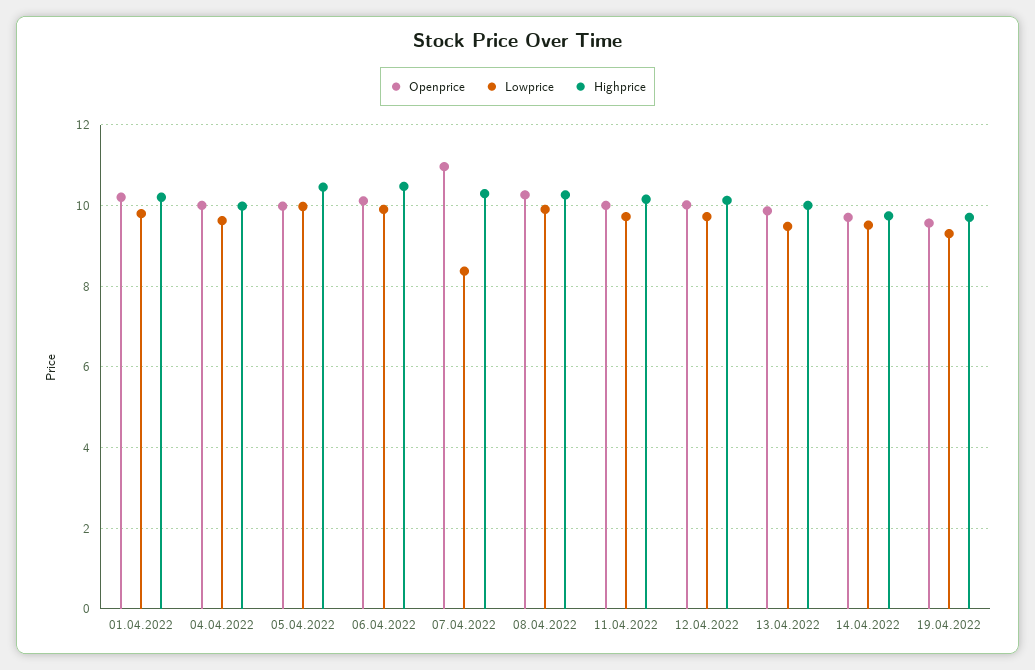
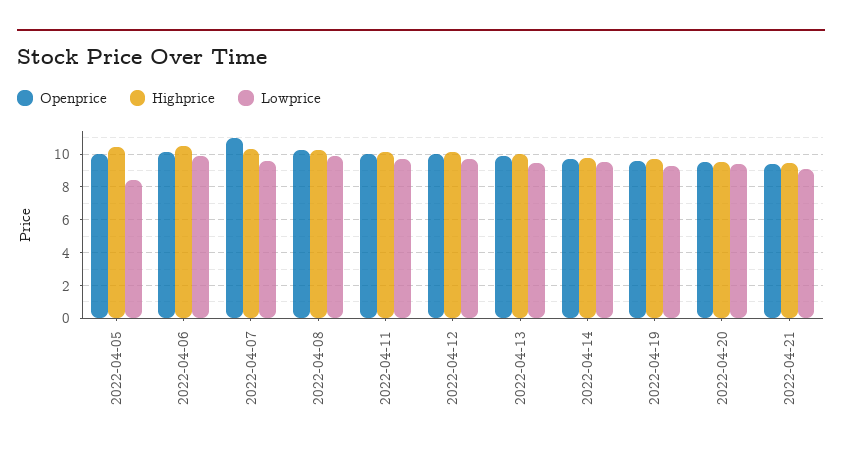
Openprice, 01.04.2022: 10.2 -> none
Lowprice, 01.04.2022: 9.8 -> none
Highprice, 01.04.2022: 10.2 -> none
Openprice, 04.04.2022: 10 -> none
Lowprice, 04.04.2022: 9.6 -> none
Highprice, 04.04.2022: 10 -> none
Lowprice, 05.04.2022: 10 -> 8.5
Lowprice, 07.04.2022: 8.4 -> 9.5
Openprice, 2022-04-20: none -> 9.5
Highprice, 2022-04-20: none -> 9.5
Lowprice, 2022-04-20: none -> 9.5
Openprice, 2022-04-21: none -> 9.5
Highprice, 2022-04-21: none -> 9.5
Lowprice, 2022-04-21: none -> 9

